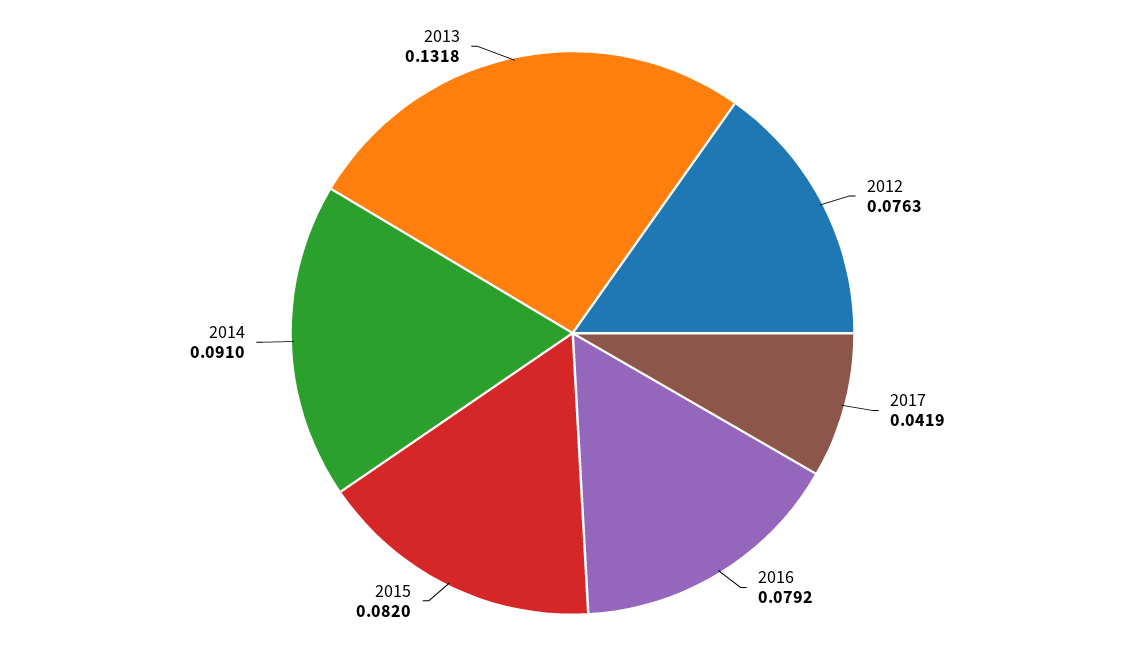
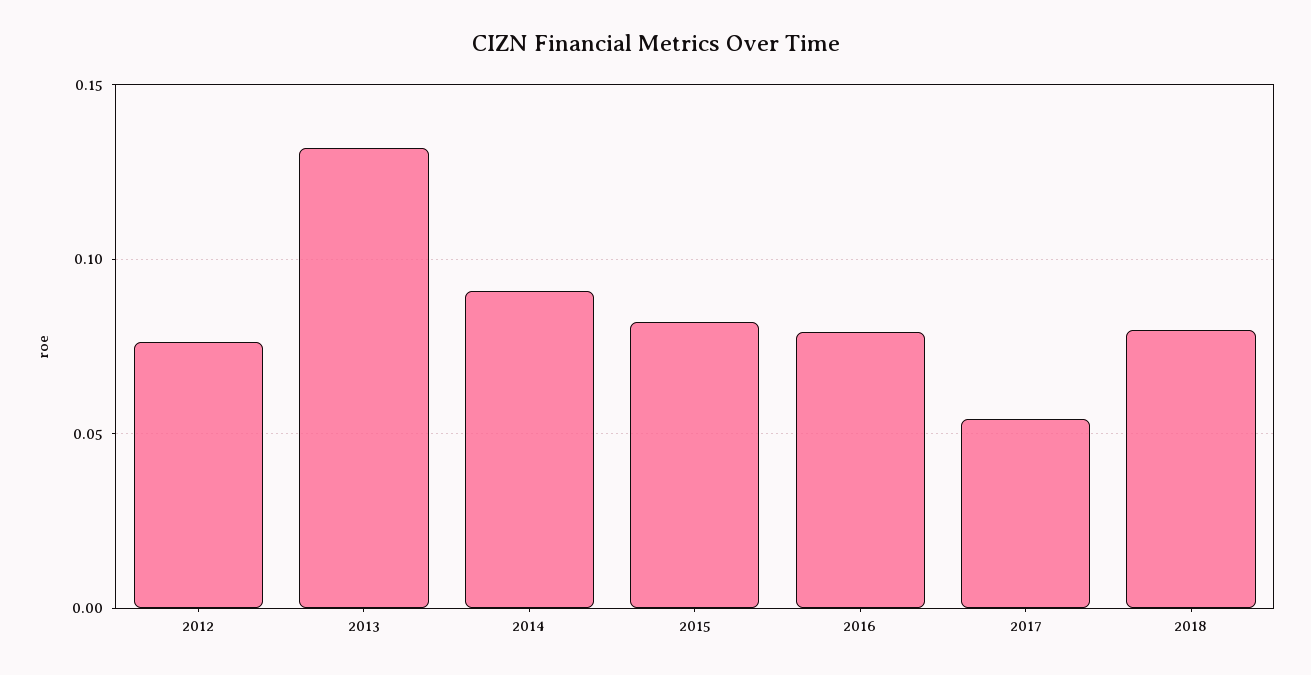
2017: 0.0419 -> 0.055
2018: none -> 0.08

